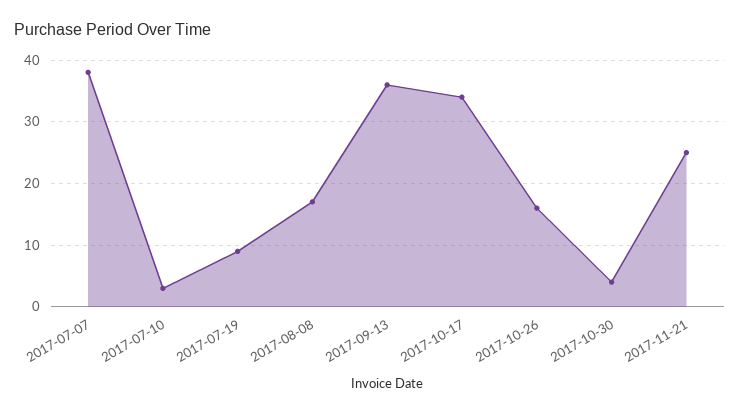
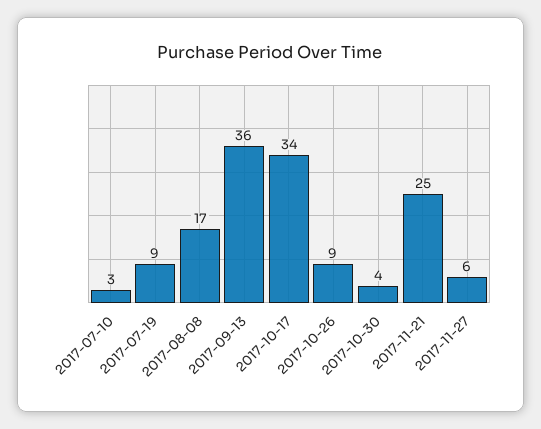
2017-07-07: 38 -> none
2017-10-26: 16 -> 9
2017-11-27: none -> 6

